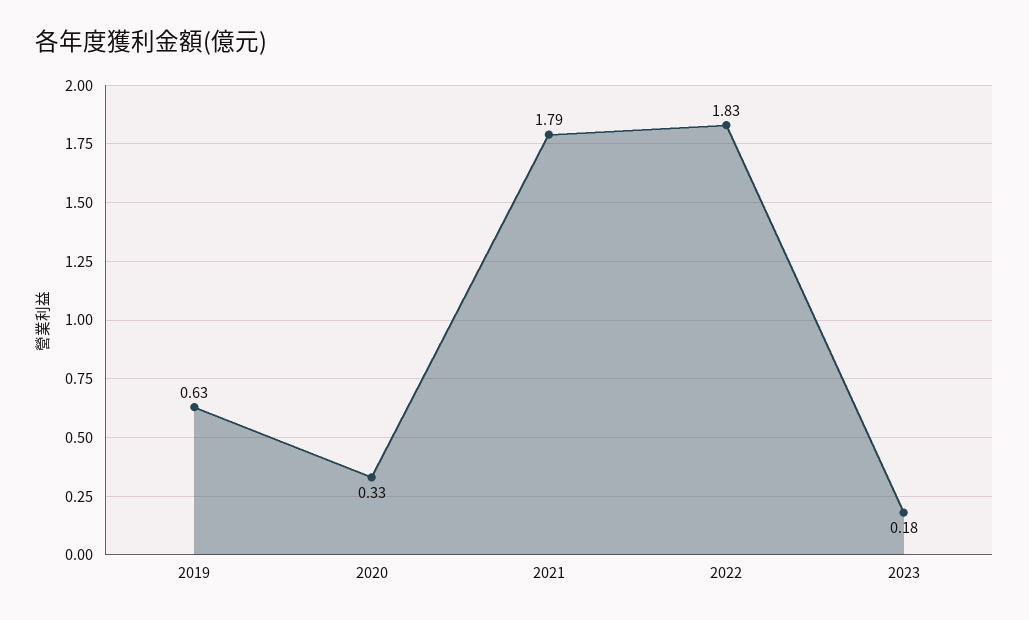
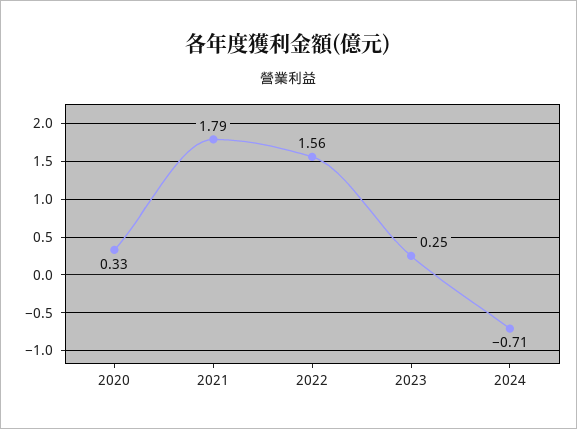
2019: 0.63 -> none
2022: 1.83 -> 1.56
2023: 0.18 -> 0.25
2024: none -> -0.71

